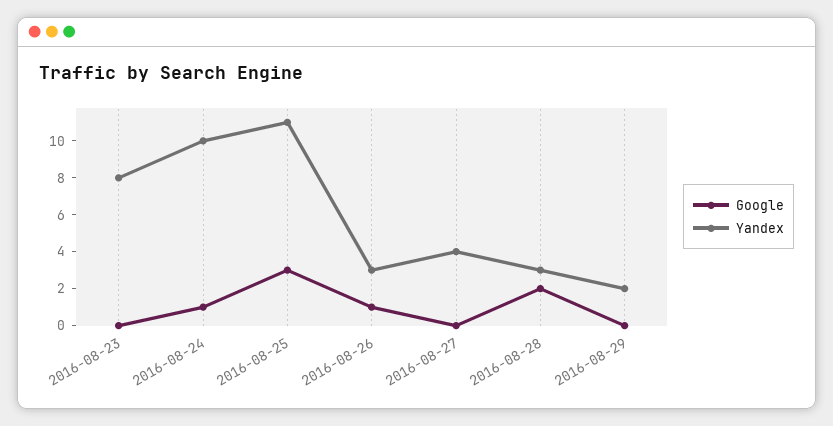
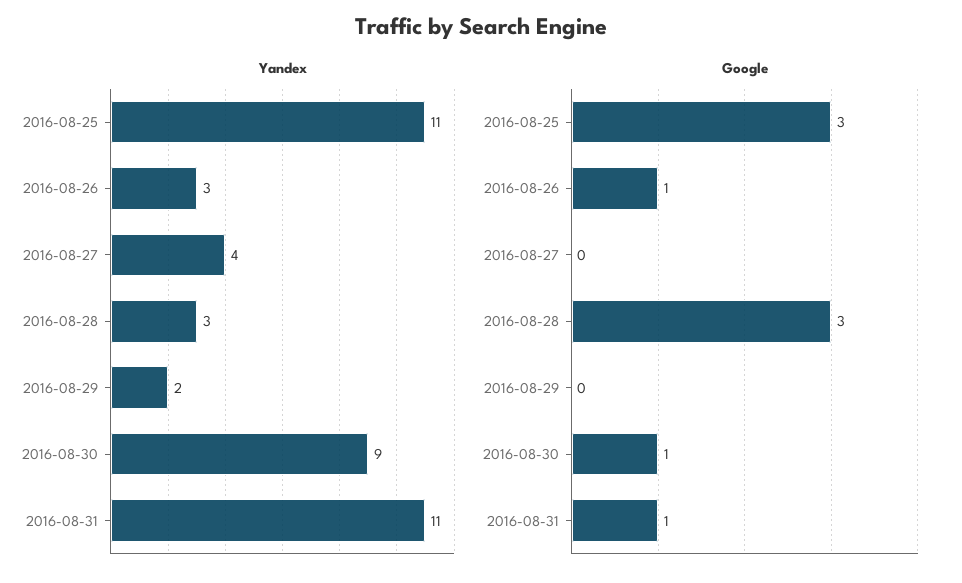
Google, 2016-08-23: 0 -> none
Yandex, 2016-08-23: 8 -> none
Google, 2016-08-24: 1 -> none
Yandex, 2016-08-24: 10 -> none
Google, 2016-08-28: 2 -> 3
Yandex, 2016-08-30: none -> 9
Yandex, 2016-08-31: none -> 11
Google, 2016-08-30: none -> 1
Google, 2016-08-31: none -> 1

